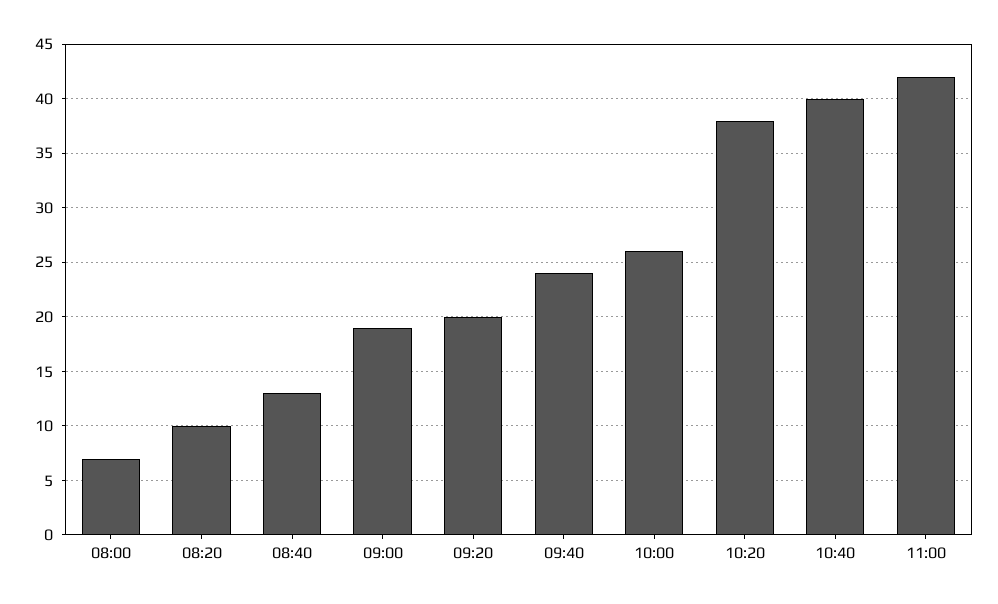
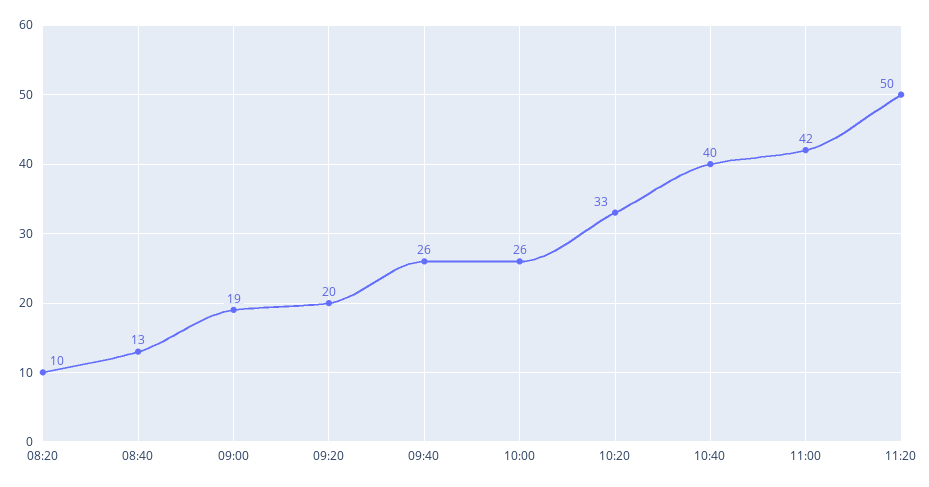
08:00: 7 -> none
09:40: 24 -> 26
10:20: 38 -> 33
11:20: none -> 50

